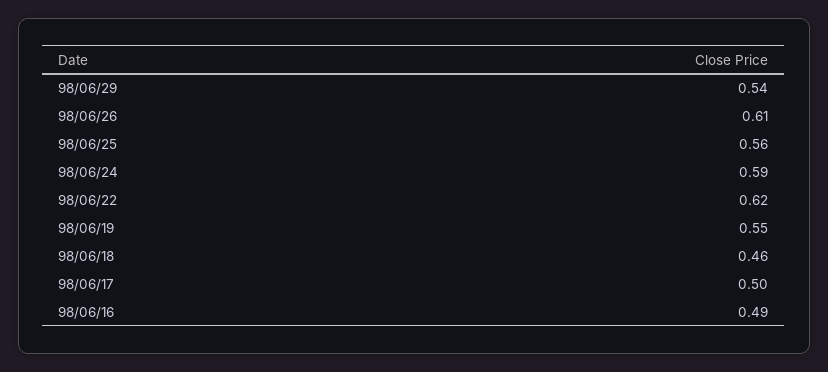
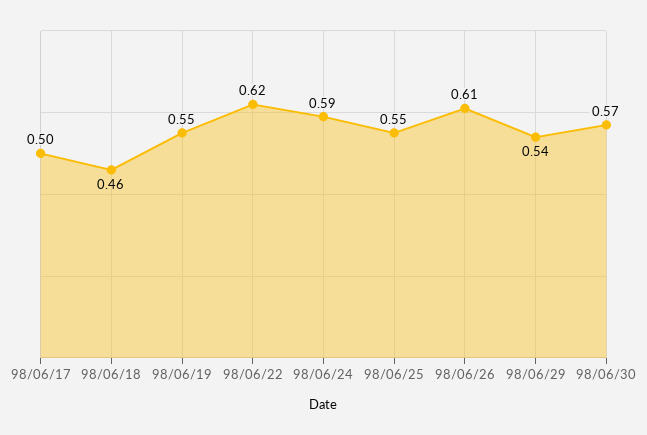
98/06/25: 0.56 -> 0.55
98/06/16: 0.49 -> none
98/06/30: none -> 0.57

